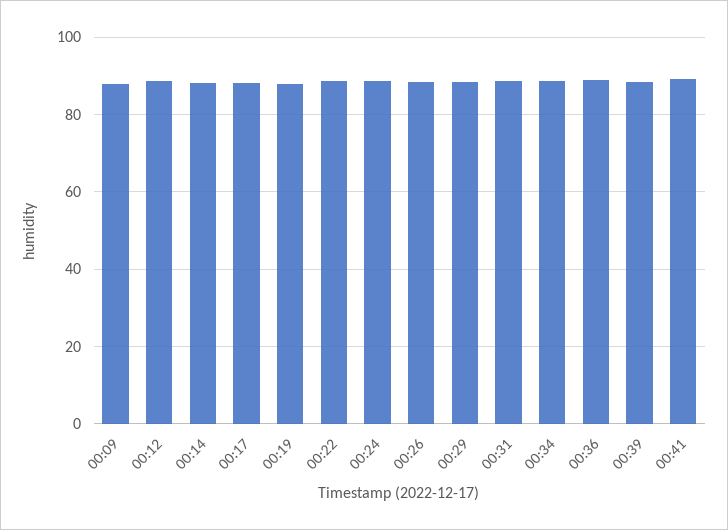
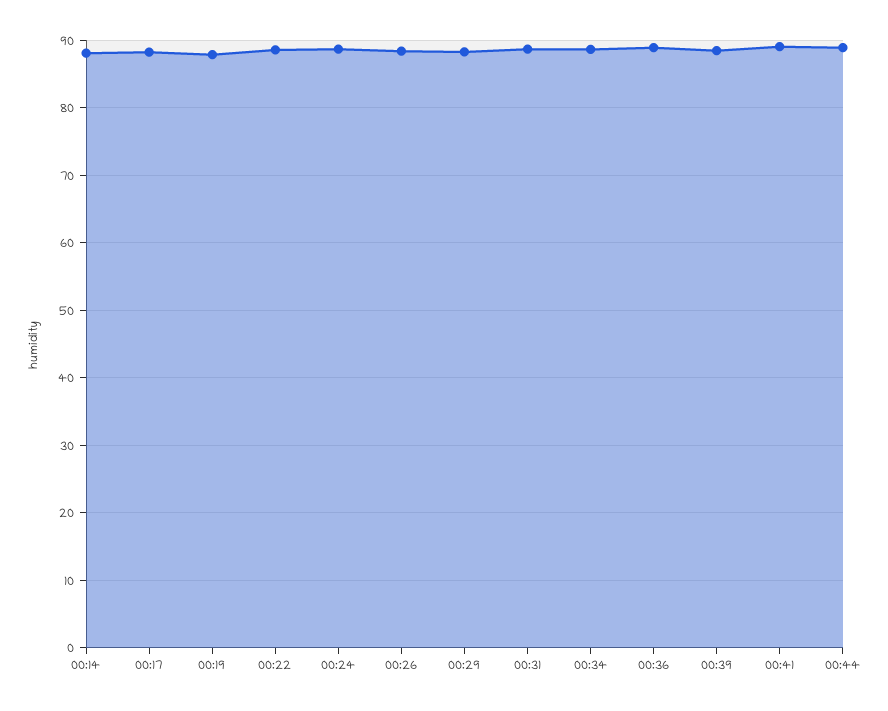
00:09: 88 -> none
00:12: 88 -> none
00:44: none -> 89

